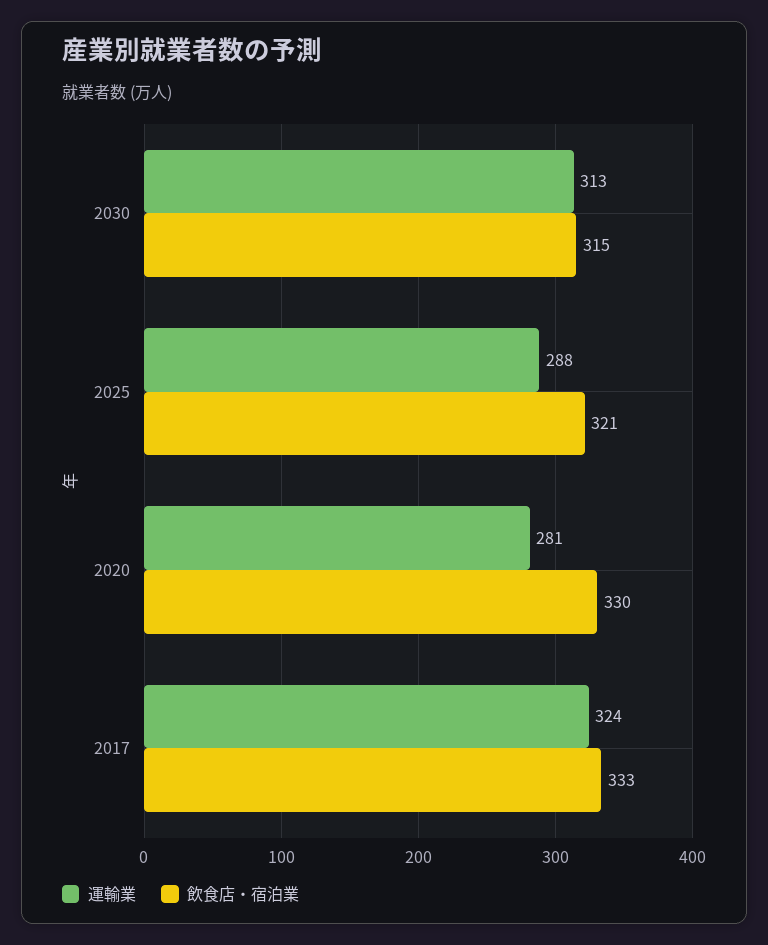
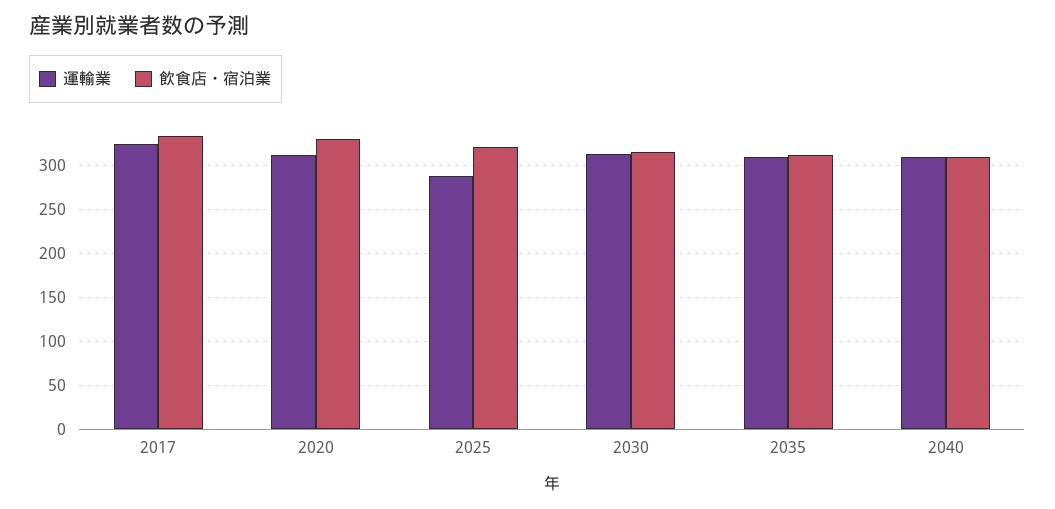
運輸業, 2020: 281 -> 310
運輸業, 2035: none -> 310
飲食店・宿泊業, 2035: none -> 310
運輸業, 2040: none -> 310
飲食店・宿泊業, 2040: none -> 310

